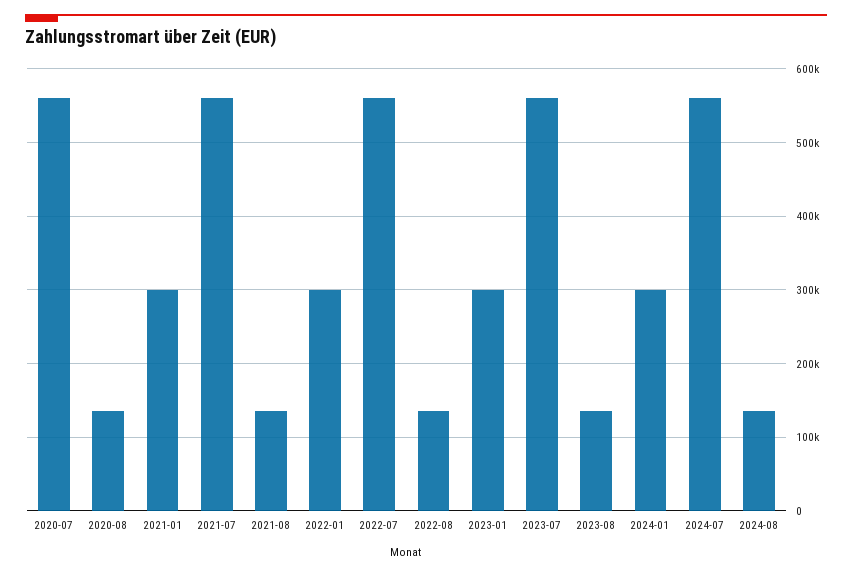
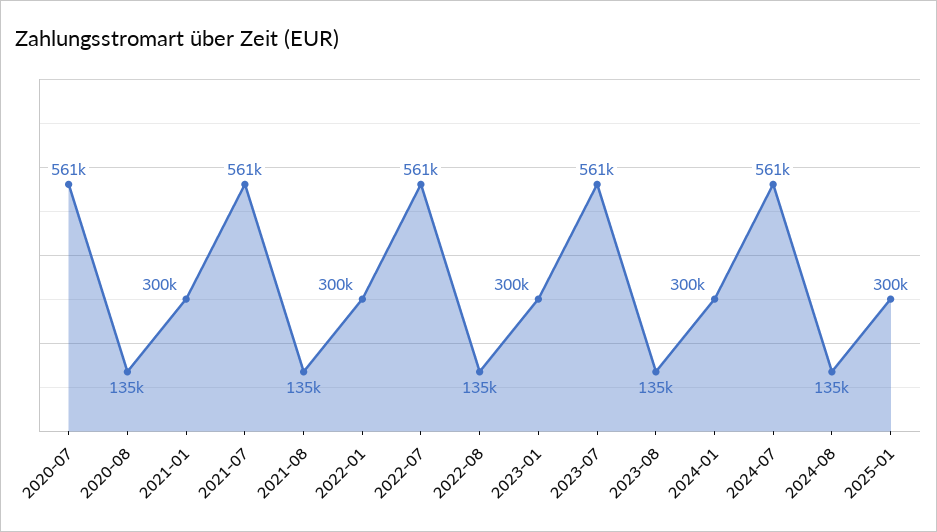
2025-01: none -> 300000

